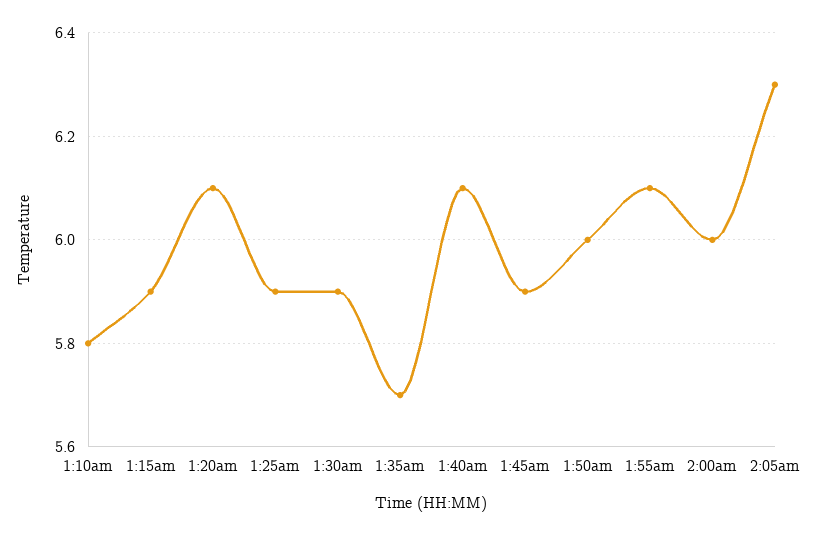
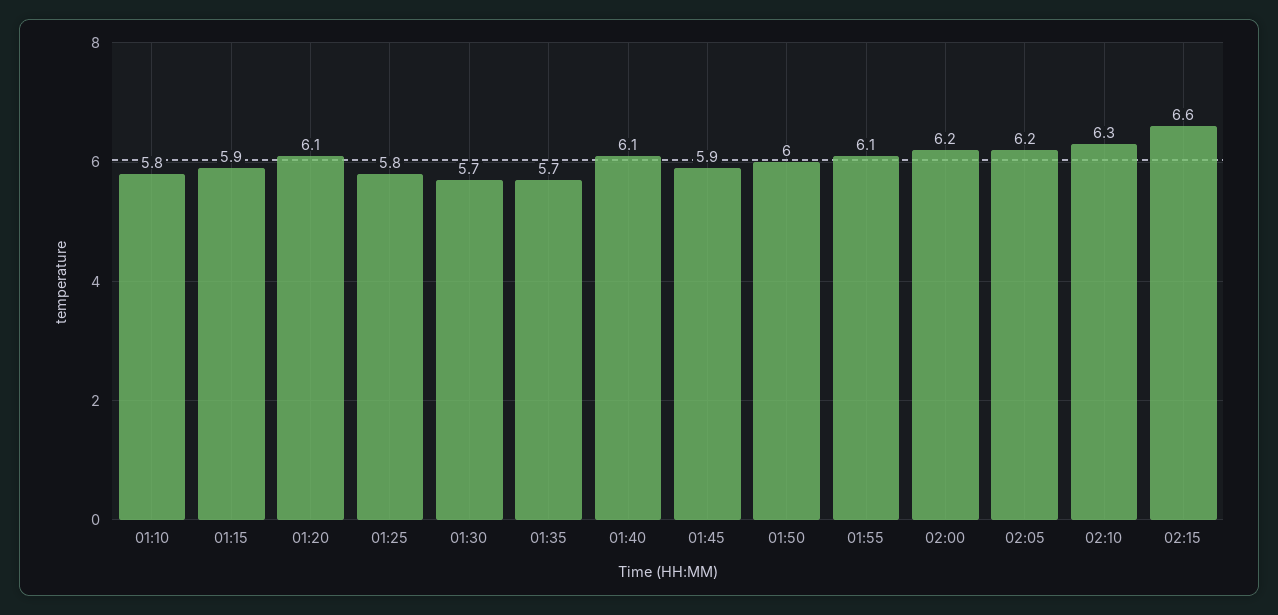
1:25am: 5.9 -> 5.8
1:30am: 5.9 -> 5.7
2:00am: 6 -> 6.2
2:05am: 6.3 -> 6.2
02:10: none -> 6.3
02:15: none -> 6.6

